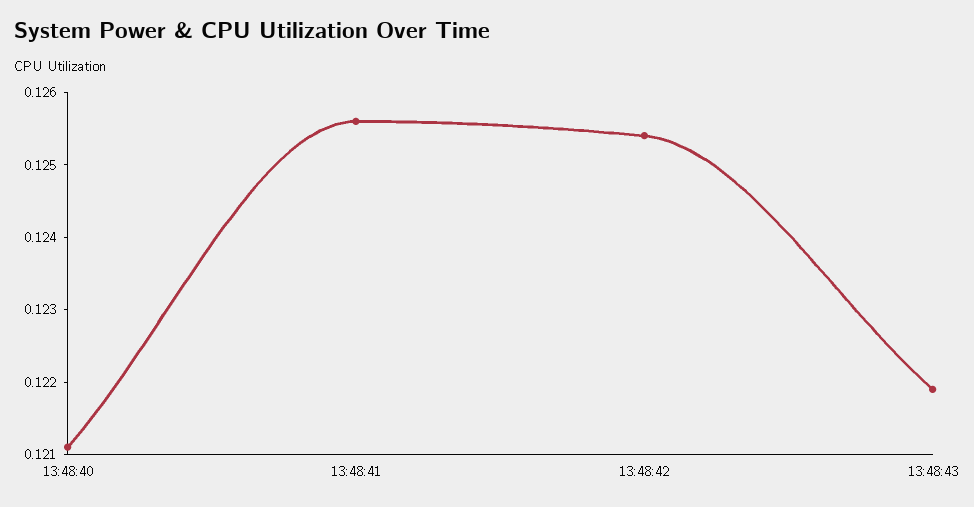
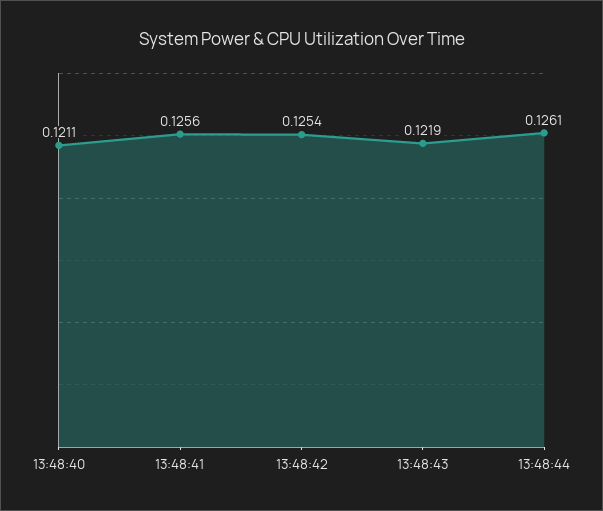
13:48:44: none -> 0.1261

